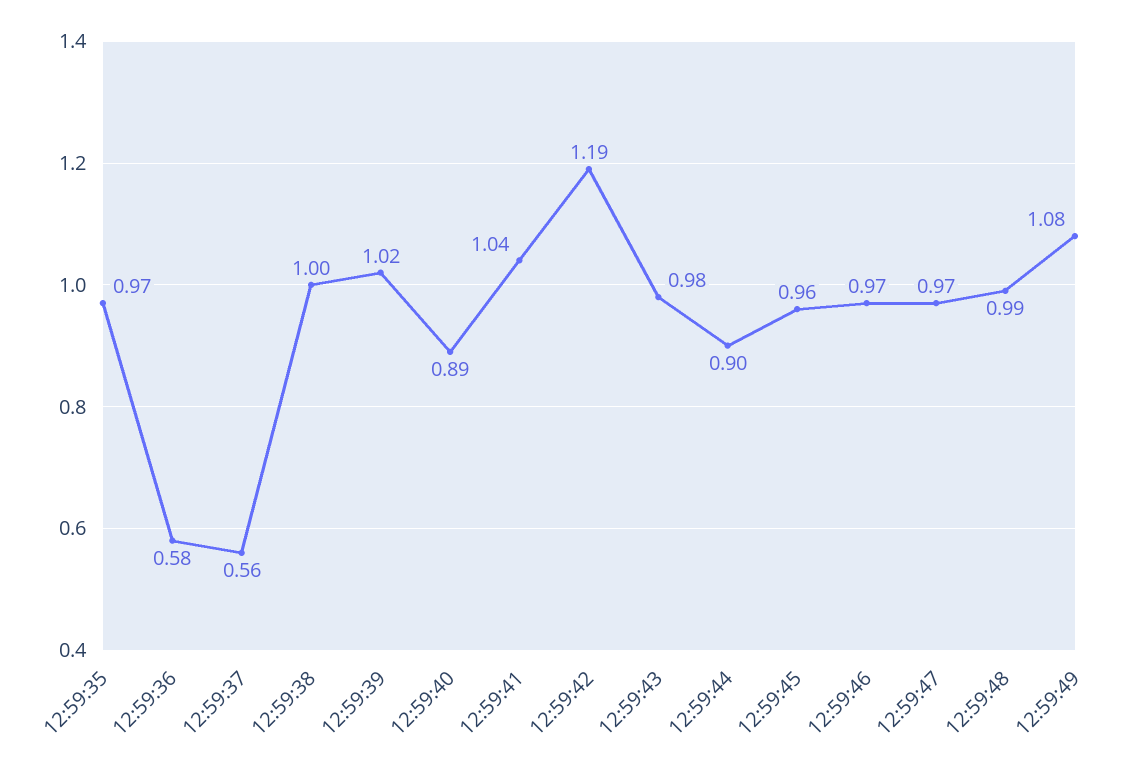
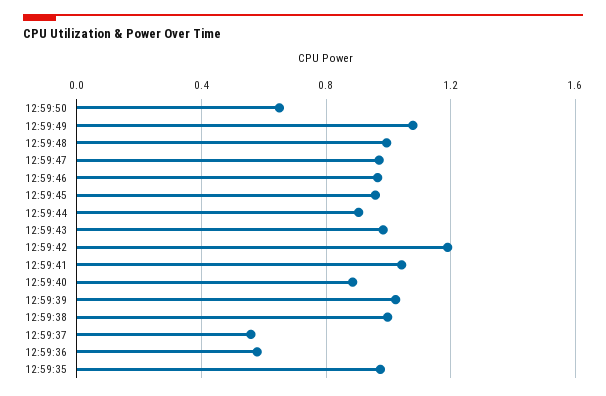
12:59:50: none -> 0.65

